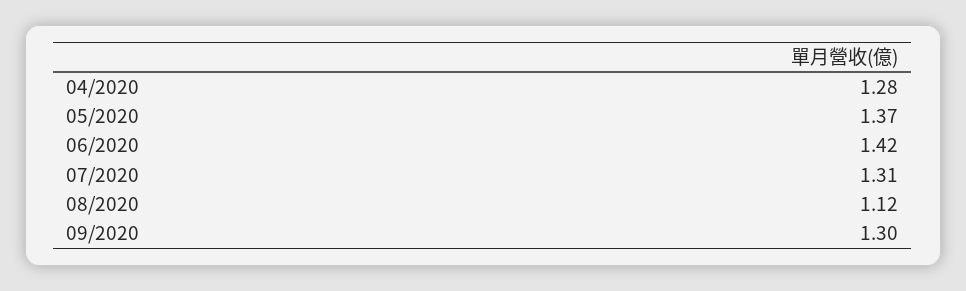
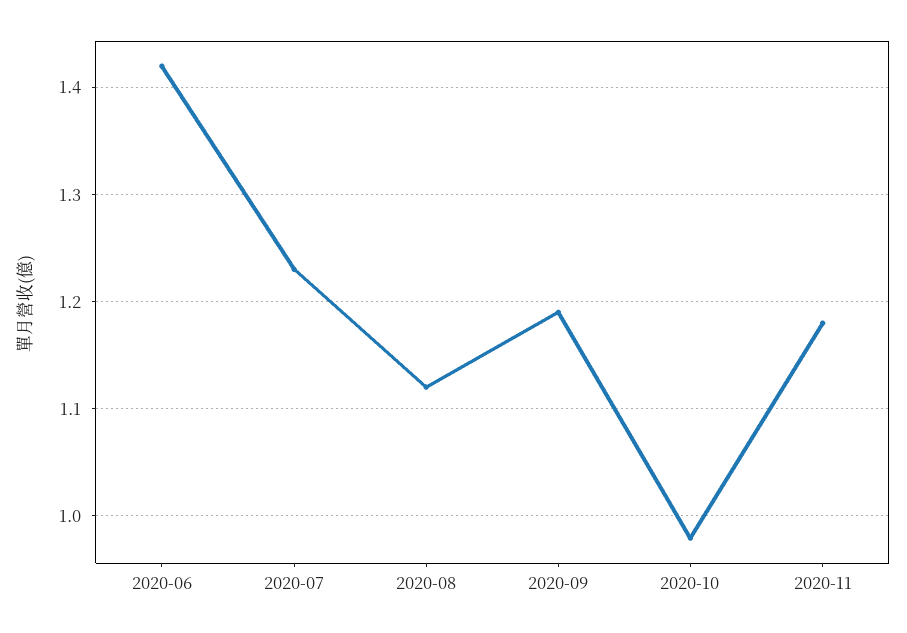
04/2020: 1.28 -> none
05/2020: 1.37 -> none
07/2020: 1.31 -> 1.23
09/2020: 1.3 -> 1.19
2020-10: none -> 0.98
2020-11: none -> 1.18

